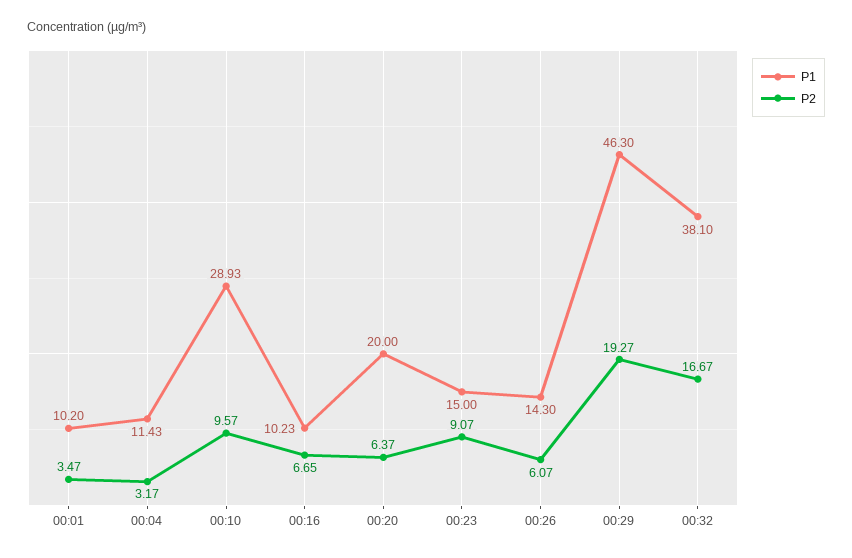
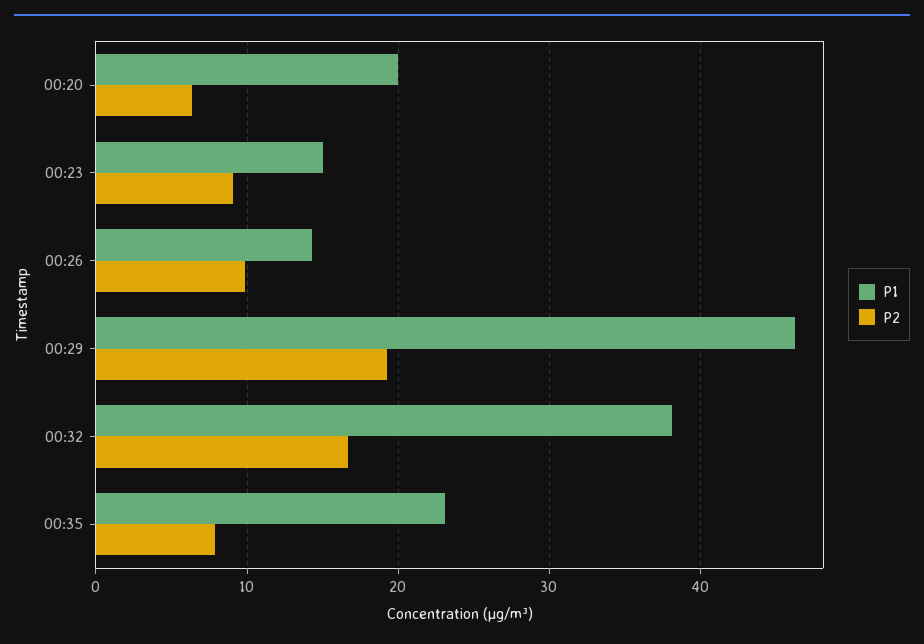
P1, 00:01: 10.2 -> none
P2, 00:01: 3.47 -> none
P1, 00:04: 11.43 -> none
P2, 00:04: 3.17 -> none
P1, 00:10: 28.93 -> none
P2, 00:10: 9.57 -> none
P1, 00:16: 10.23 -> none
P2, 00:16: 6.65 -> none
P2, 00:26: 6.07 -> 10
P1, 00:35: none -> 23
P2, 00:35: none -> 8

